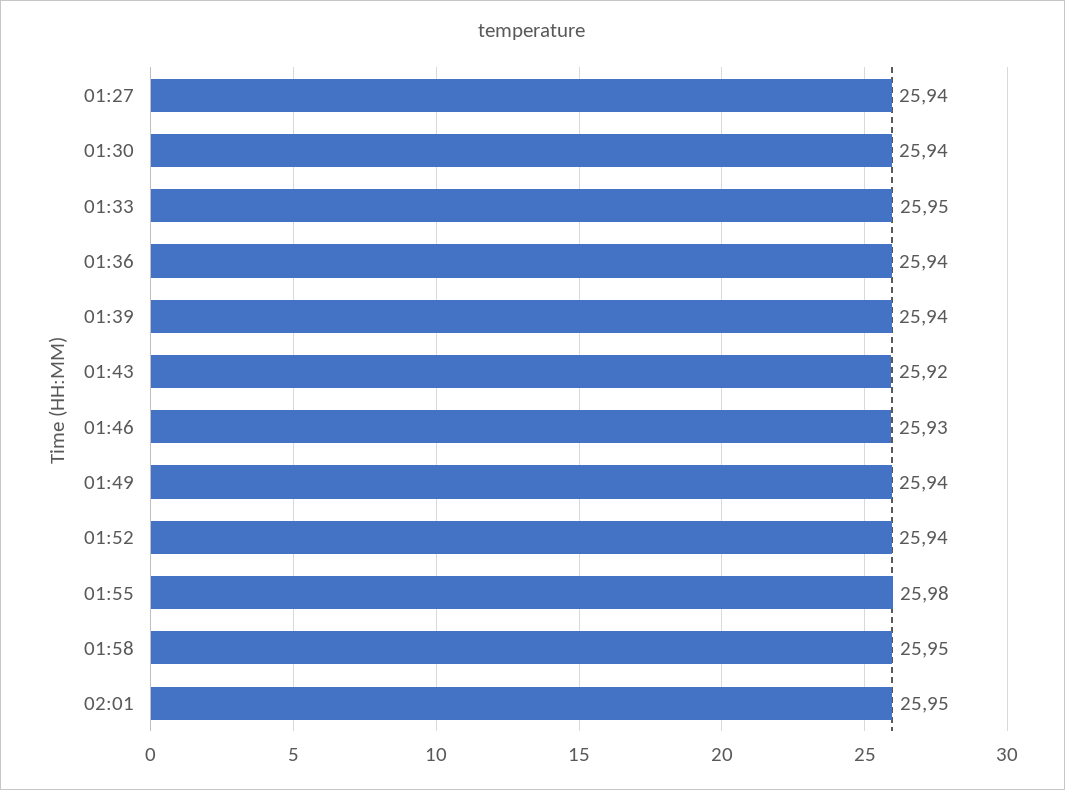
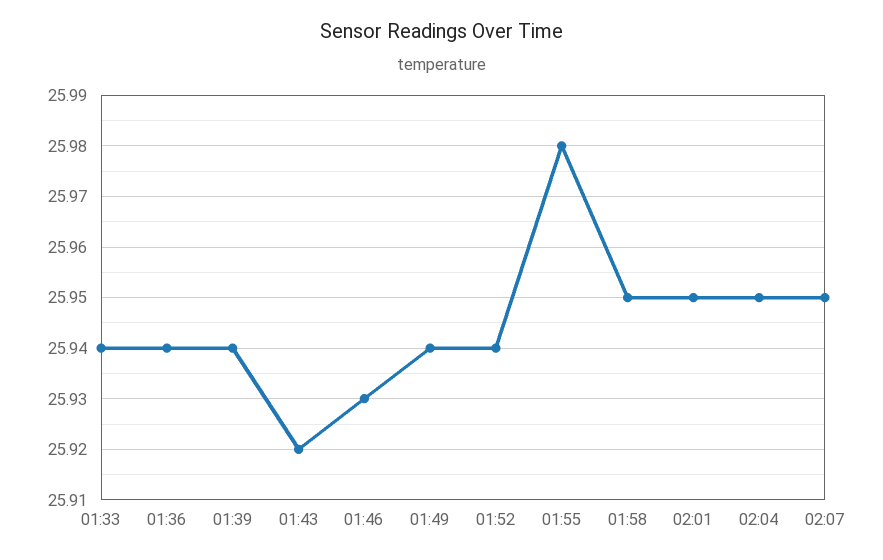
01:27: 25.94 -> none
01:30: 25.94 -> none
01:33: 25.95 -> 25.94
02:04: none -> 25.95
02:07: none -> 25.95

